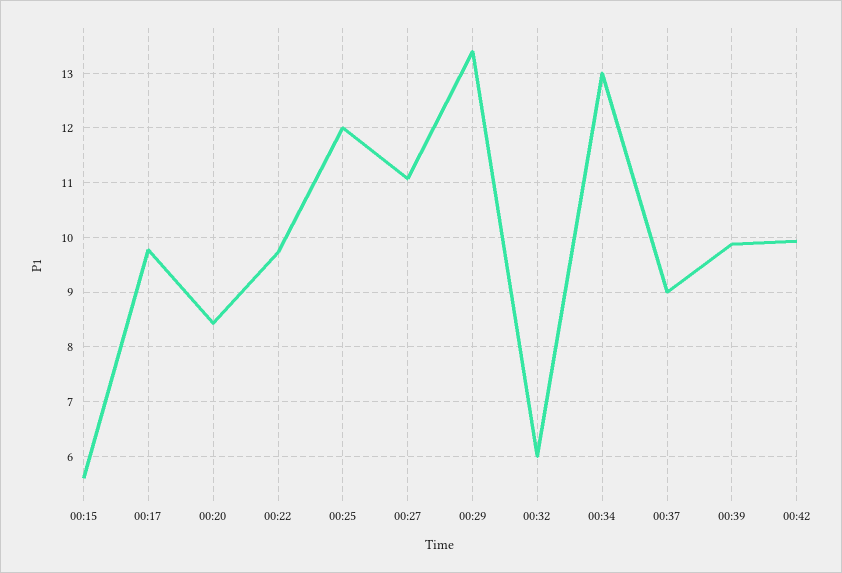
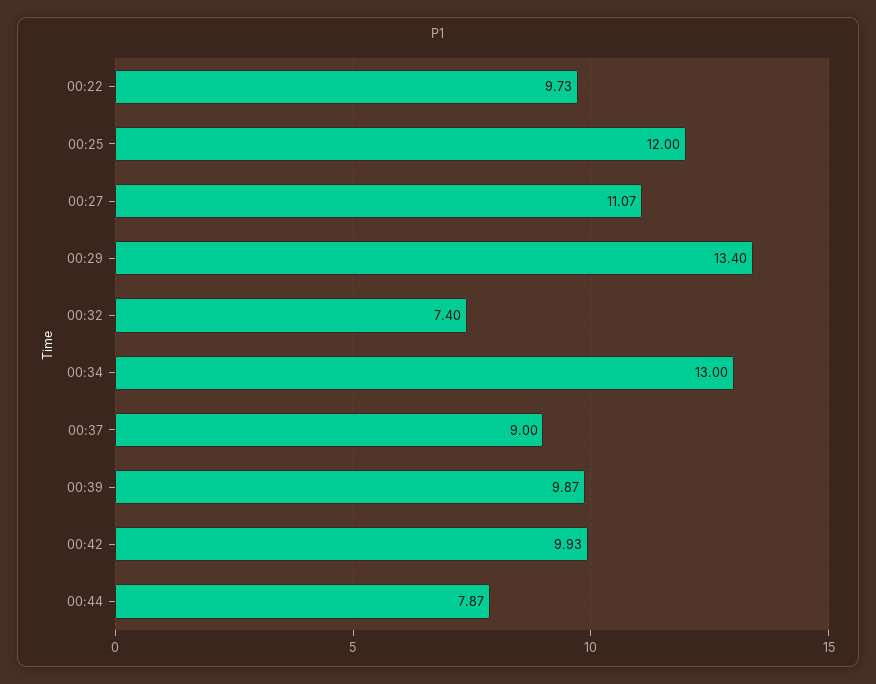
00:15: 5.6 -> none
00:17: 9.8 -> none
00:20: 8.4 -> none
00:32: 6 -> 7.4
00:44: none -> 7.87

